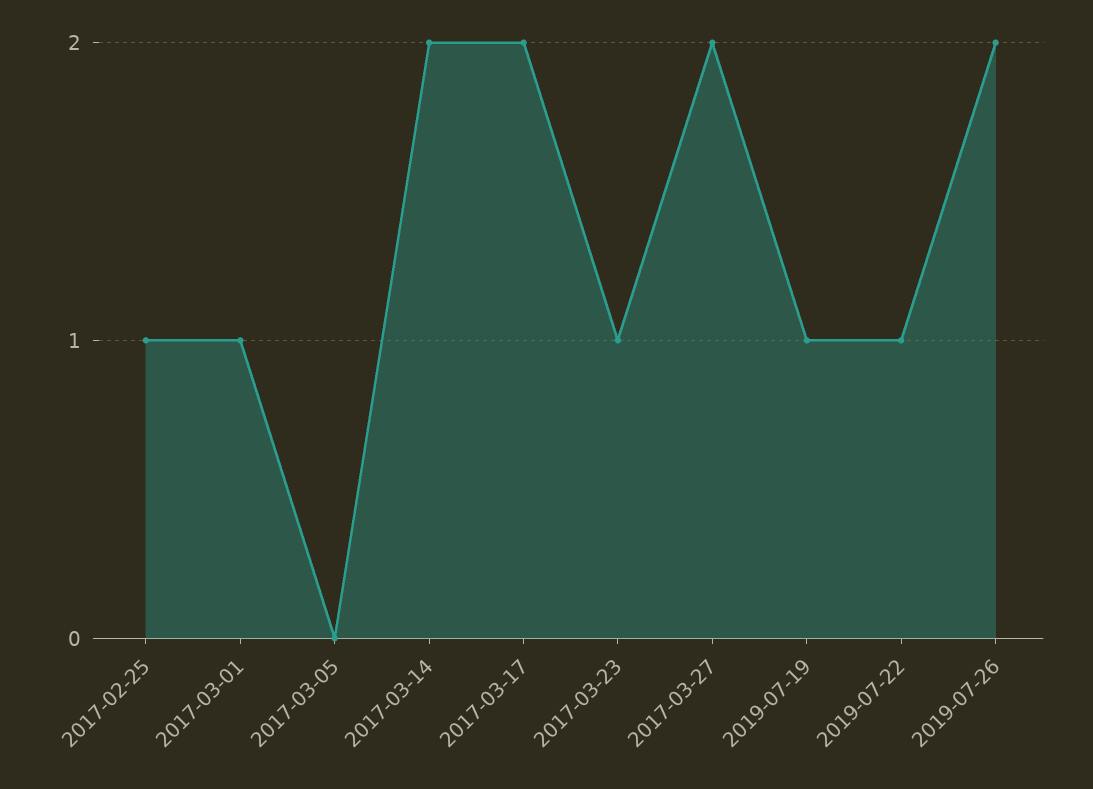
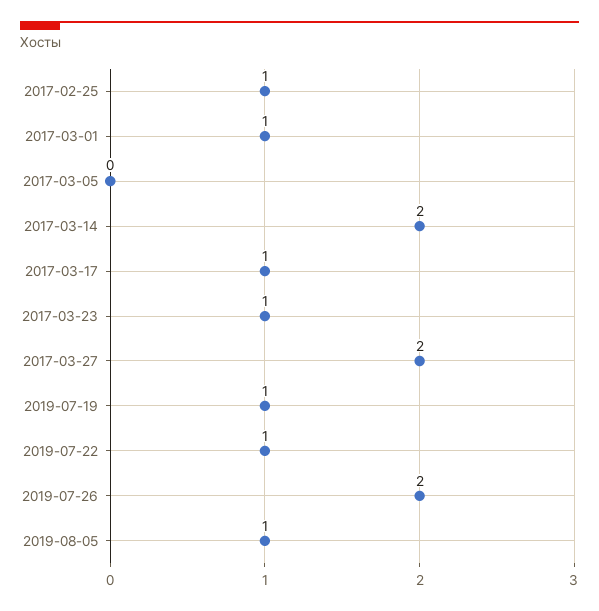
2017-03-17: 2 -> 1
2019-08-05: none -> 1

